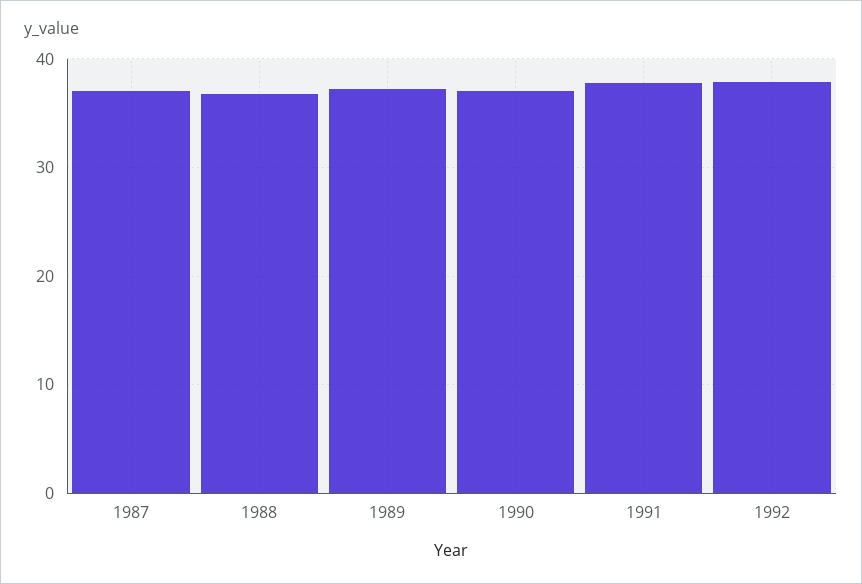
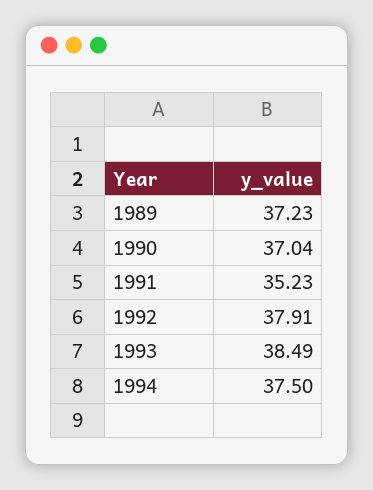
1987: 37 -> none
1988: 37 -> none
1991: 38 -> 35.23
1993: none -> 38.49
1994: none -> 37.5

